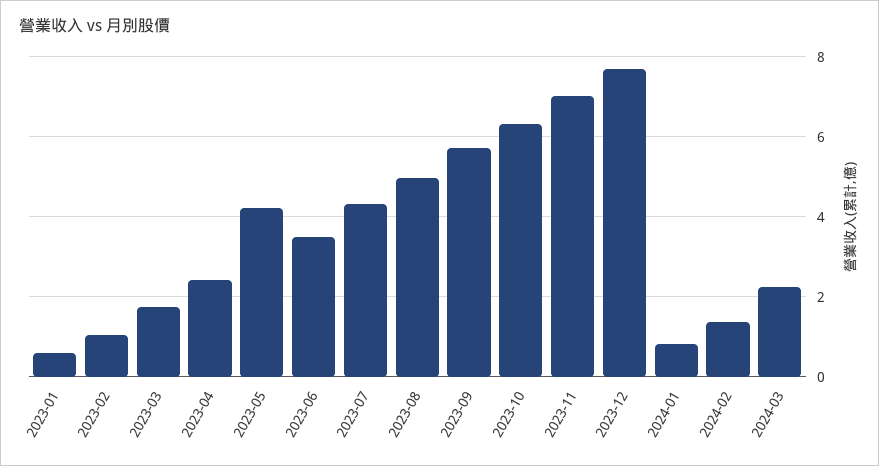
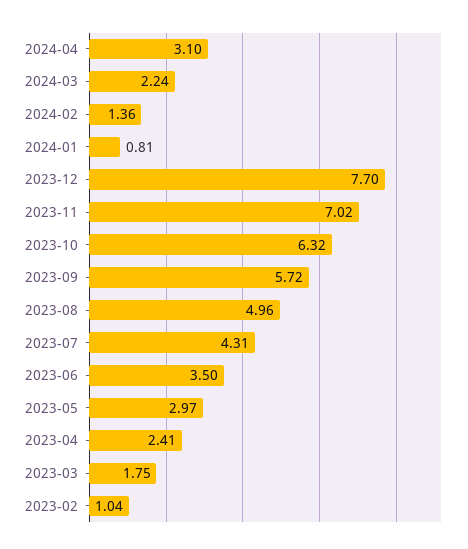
2023-01: 0.6 -> none
2023-05: 4.2 -> 2.97
2024-04: none -> 3.1

